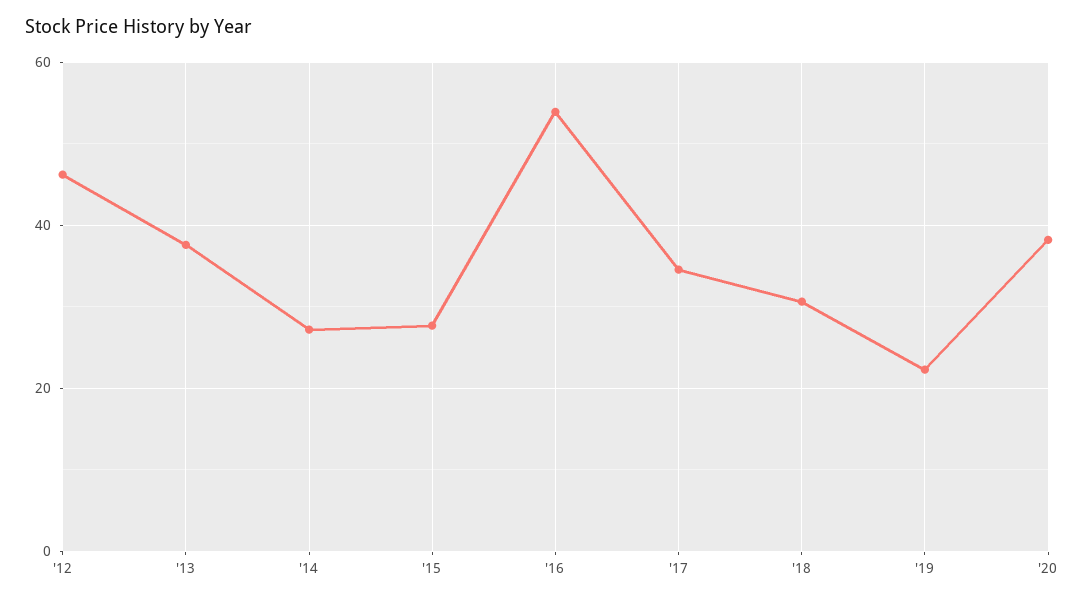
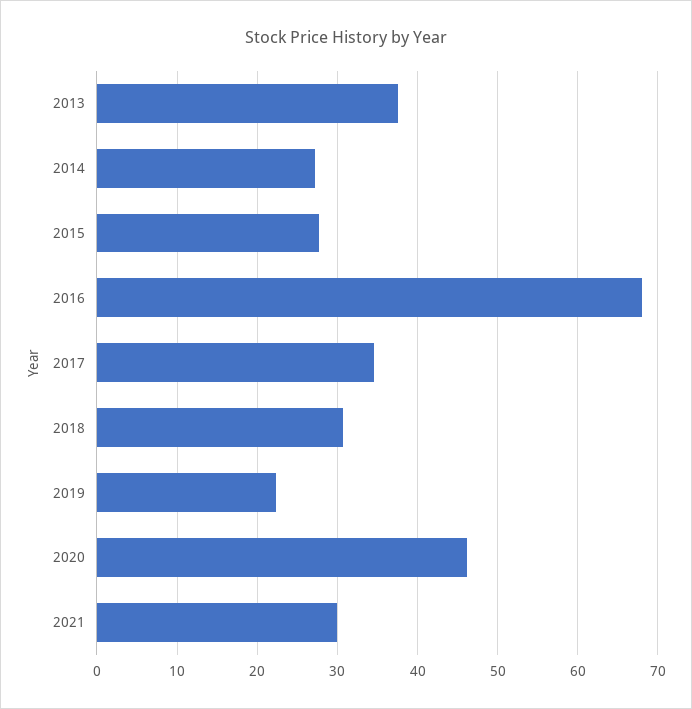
'12: 46 -> none
'16: 54 -> 68
'20: 38 -> 46
2021: none -> 30

